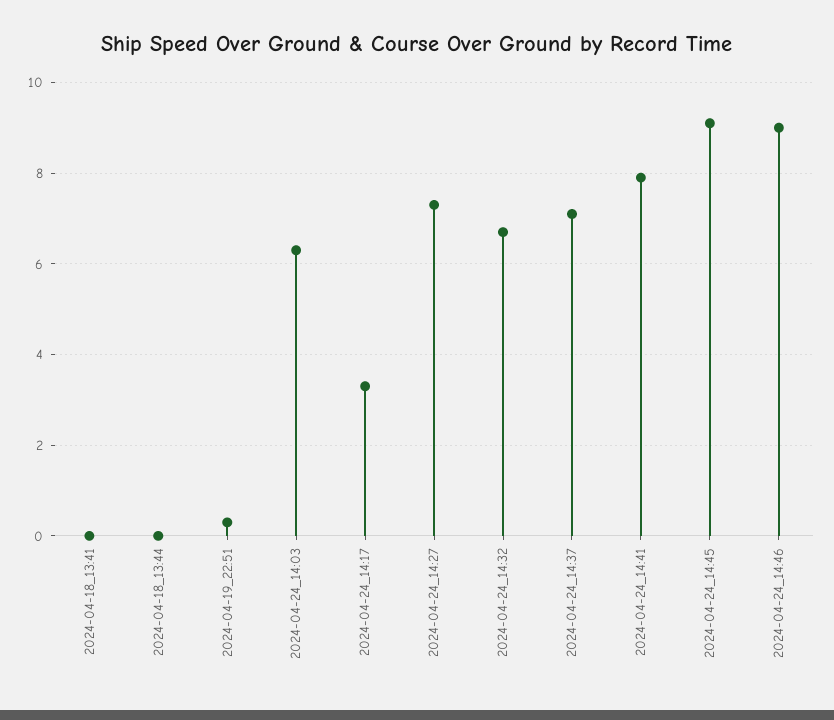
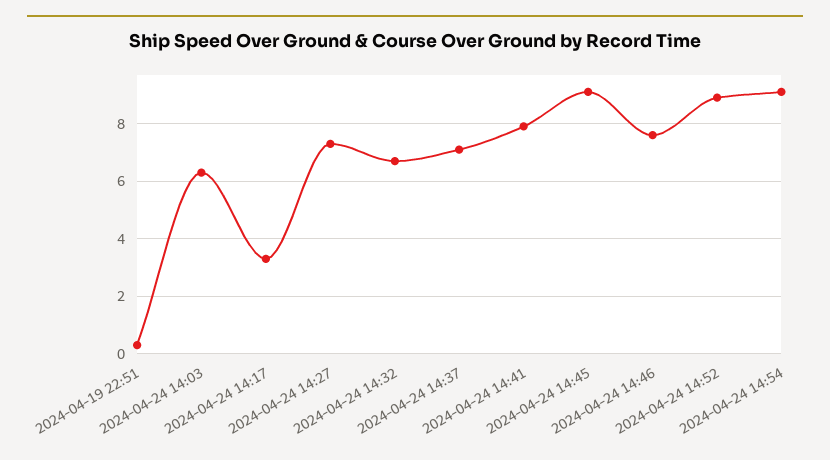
2024-04-18_13:41: 0 -> none
2024-04-18_13:44: 0 -> none
2024-04-24_14:46: 9 -> 7.5
2024-04-24 14:52: none -> 9
2024-04-24 14:54: none -> 9

